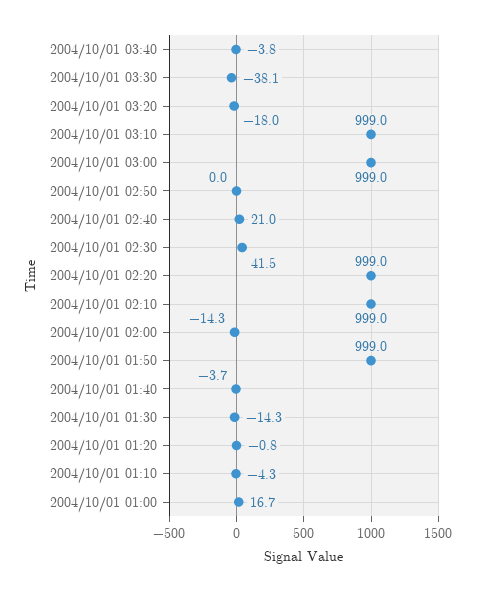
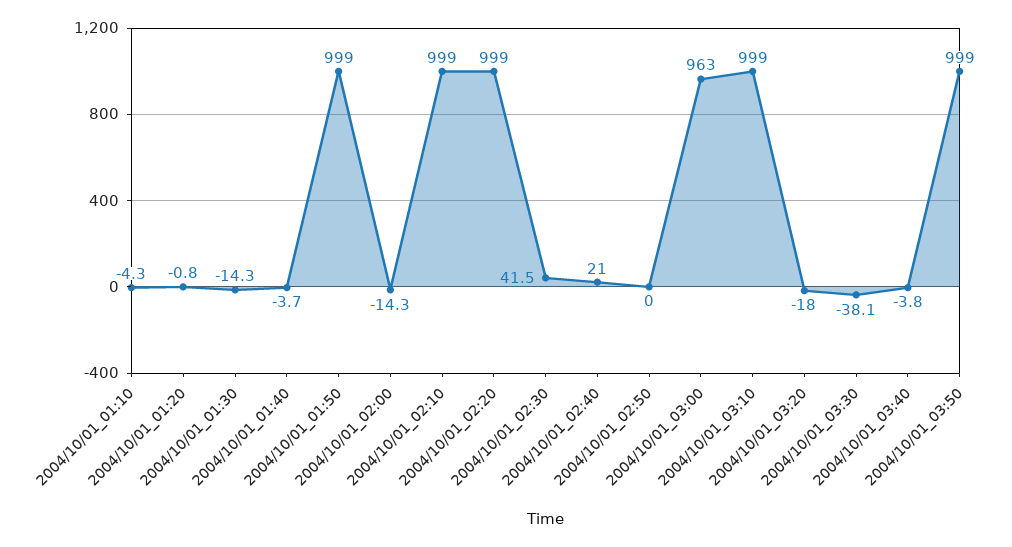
2004/10/01 03:00: 999 -> 963
2004/10/01 01:00: 16.7 -> none
2004/10/01_03:50: none -> 999

